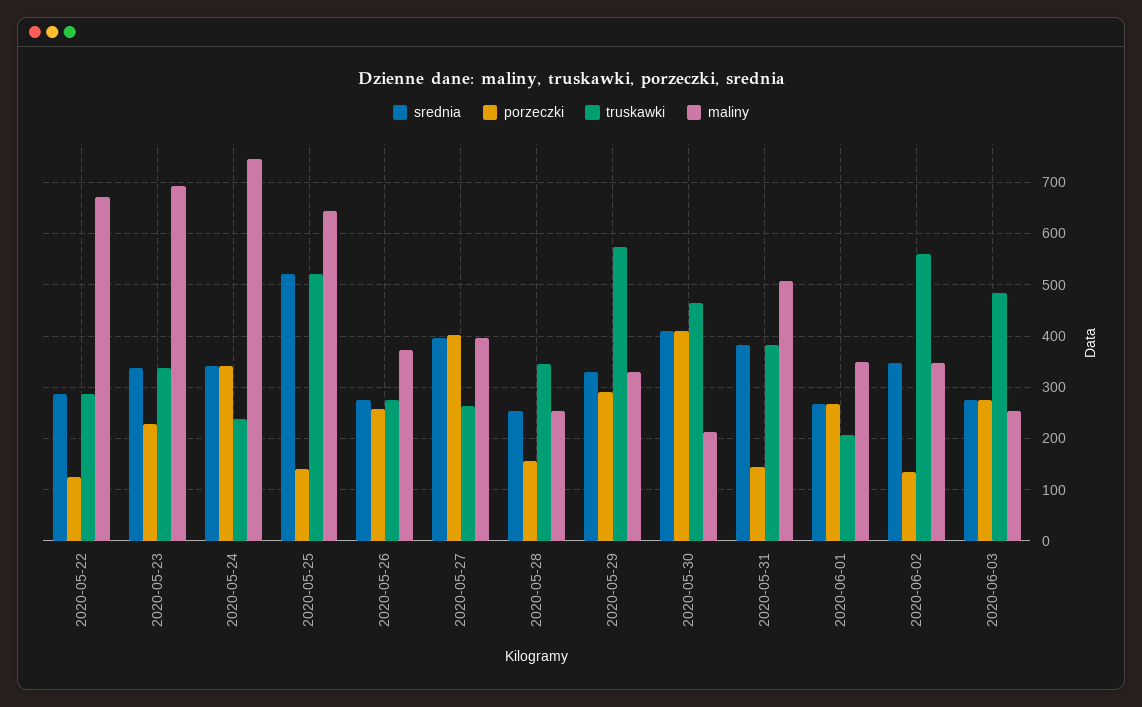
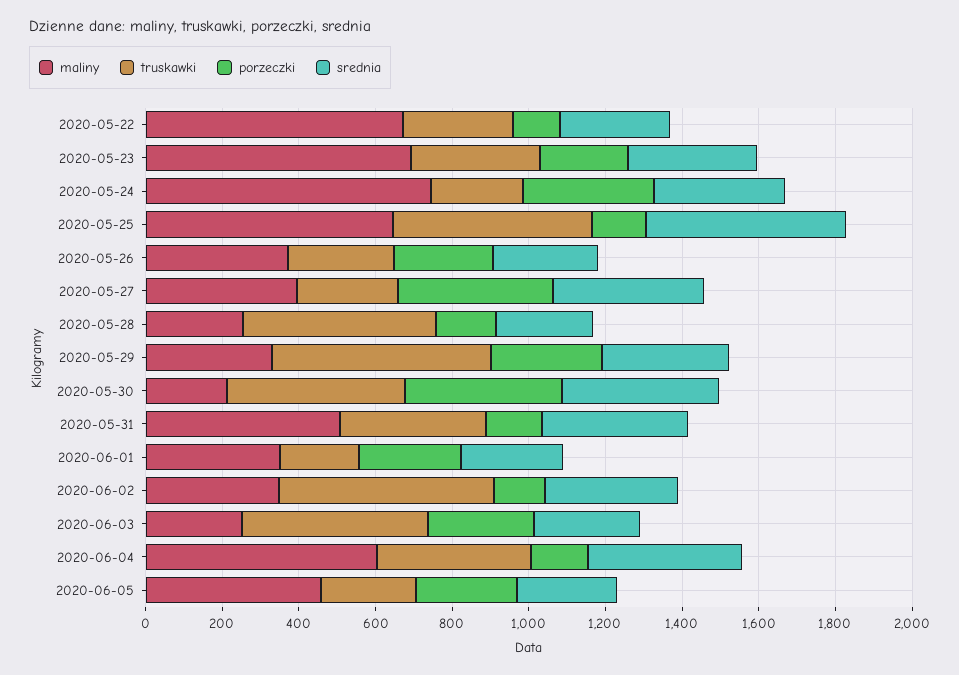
truskawki, 2020-05-28: 340 -> 500
maliny, 2020-06-04: none -> 600
truskawki, 2020-06-04: none -> 400
porzeczki, 2020-06-04: none -> 150
srednia, 2020-06-04: none -> 400
maliny, 2020-06-05: none -> 450
truskawki, 2020-06-05: none -> 250
porzeczki, 2020-06-05: none -> 250
srednia, 2020-06-05: none -> 250

